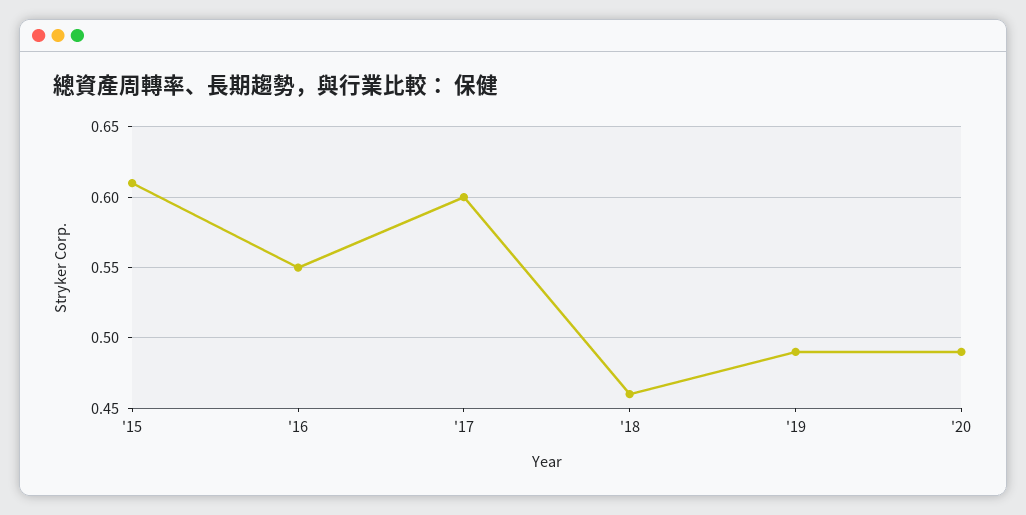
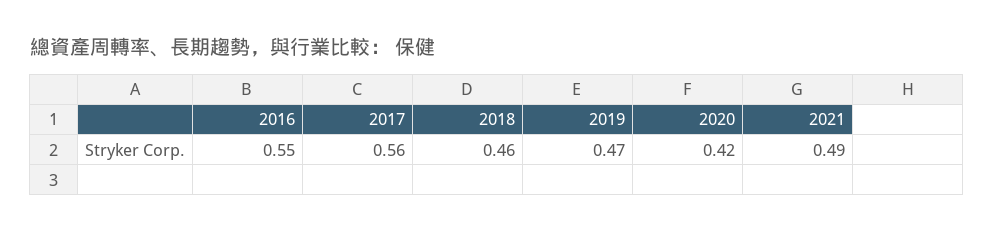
'15: 0.61 -> none
'17: 0.6 -> 0.56
'19: 0.49 -> 0.47
'20: 0.49 -> 0.42
2021: none -> 0.49

